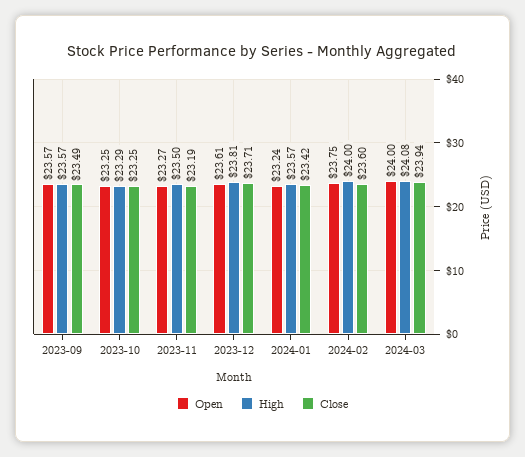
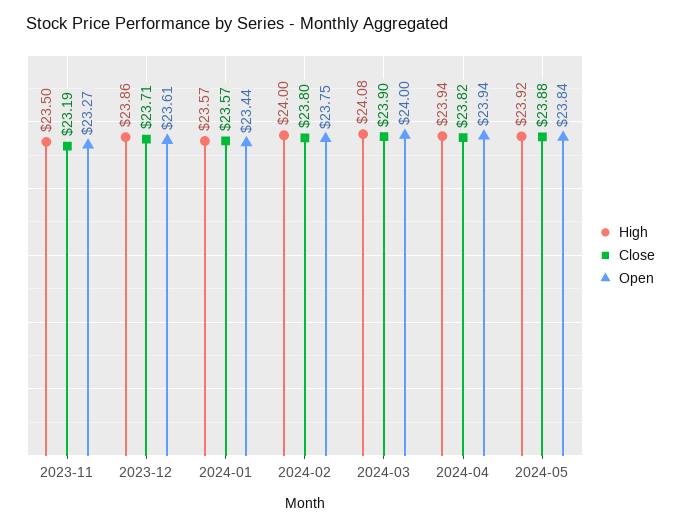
Open, 2023-09: 23.57 -> none
High, 2023-09: 23.57 -> none
Close, 2023-09: 23.49 -> none
Open, 2023-10: 23.25 -> none
High, 2023-10: 23.29 -> none
Close, 2023-10: 23.25 -> none
High, 2023-12: 23.81 -> 23.86
Open, 2024-01: 23.24 -> 23.44
Close, 2024-01: 23.42 -> 23.57
Close, 2024-02: 23.6 -> 23.8
Close, 2024-03: 23.94 -> 23.9
High, 2024-04: none -> 23.94
Close, 2024-04: none -> 23.82
Open, 2024-04: none -> 23.94
High, 2024-05: none -> 23.92
Close, 2024-05: none -> 23.88
Open, 2024-05: none -> 23.84

